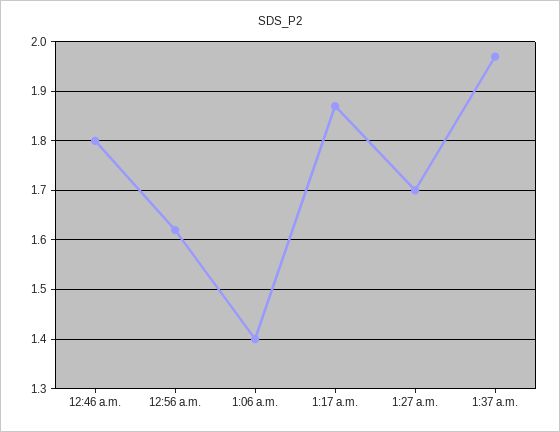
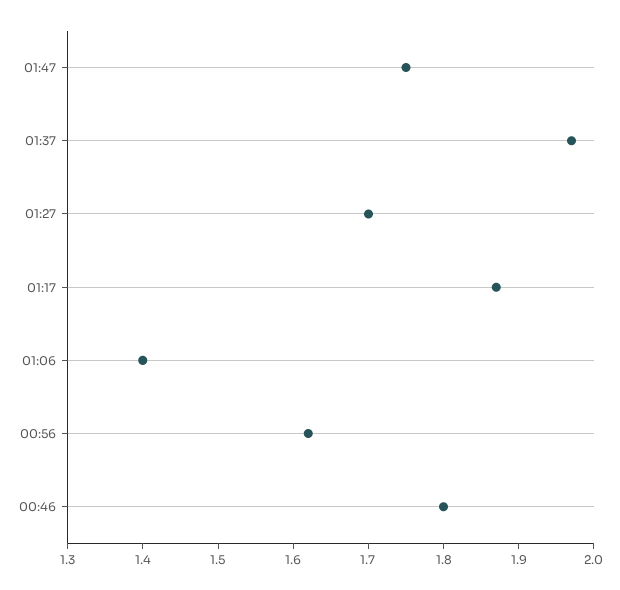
01:47: none -> 1.75

